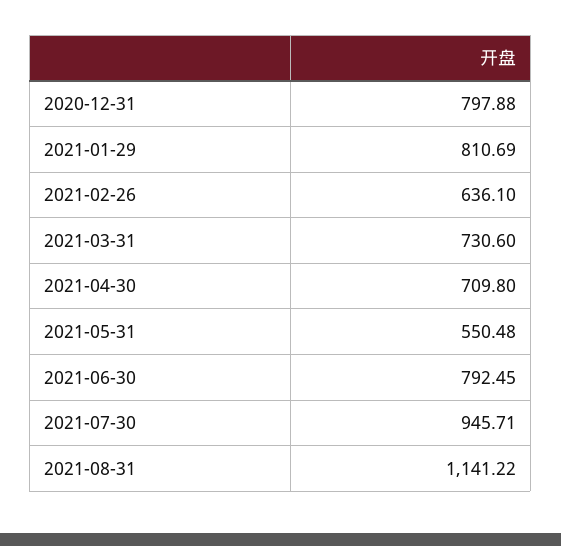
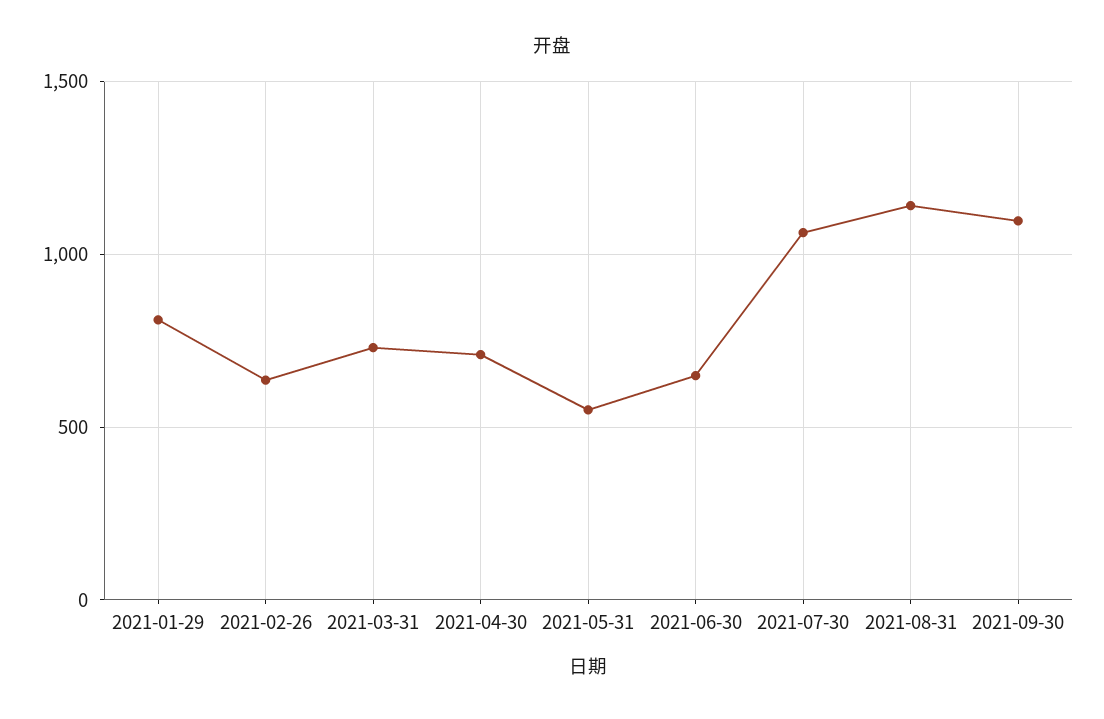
2020-12-31: 797.88 -> none
2021-06-30: 792.45 -> 650
2021-07-30: 945.71 -> 1050
2021-09-30: none -> 1100

